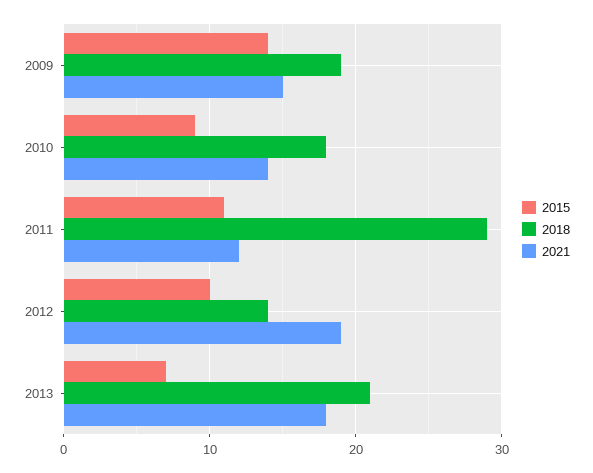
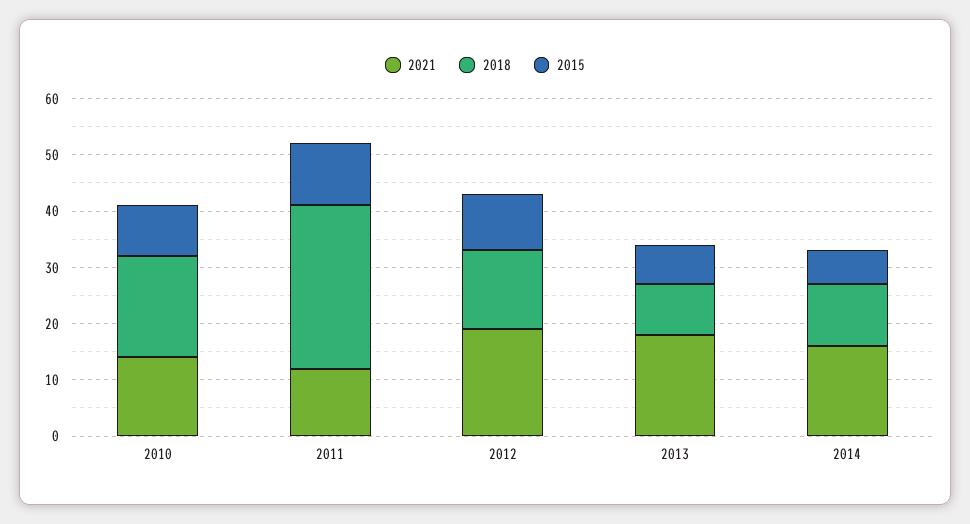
2015, 2009: 14 -> none
2018, 2009: 19 -> none
2021, 2009: 15 -> none
2018, 2013: 21 -> 10
2021, 2014: none -> 15
2018, 2014: none -> 10
2015, 2014: none -> 5

